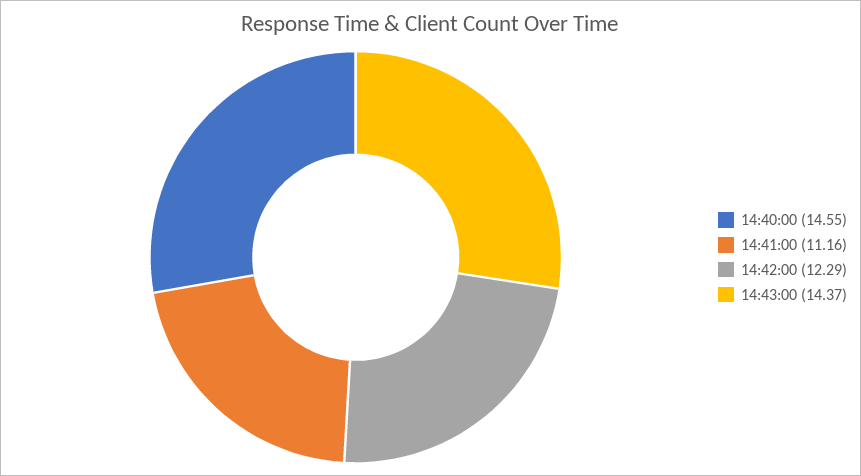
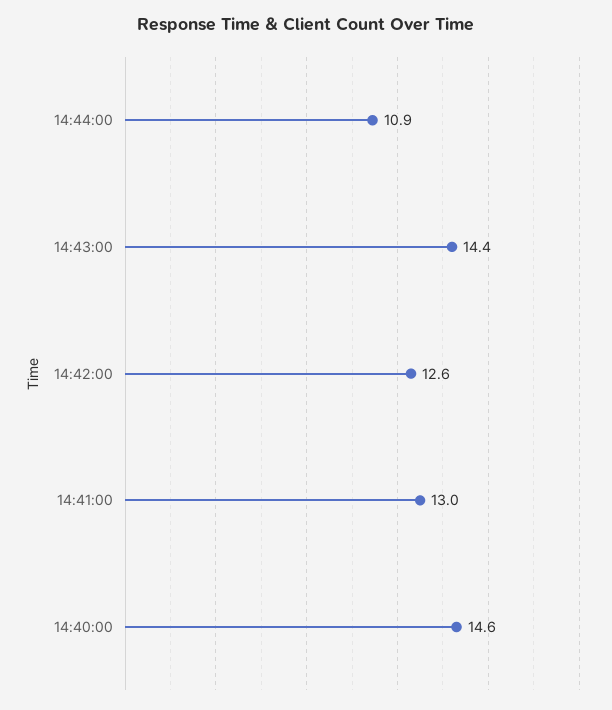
14:41:00: 11.16 -> 13
14:42:00: 12.29 -> 12.6
14:44:00: none -> 10.9

